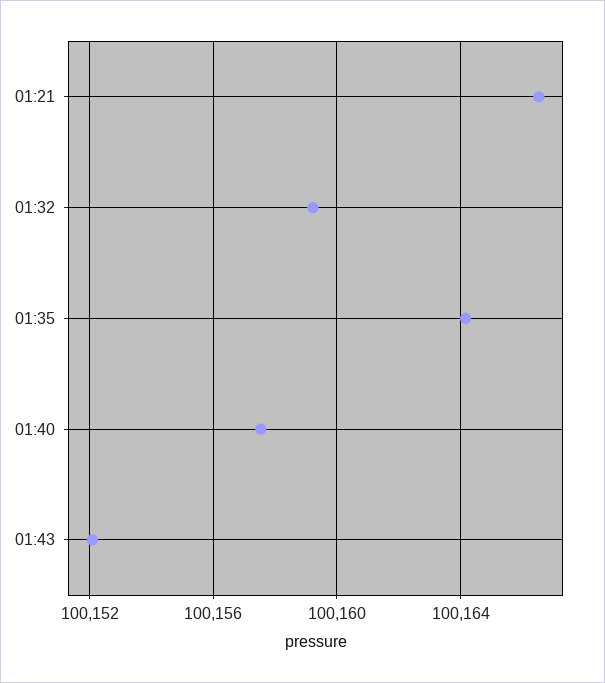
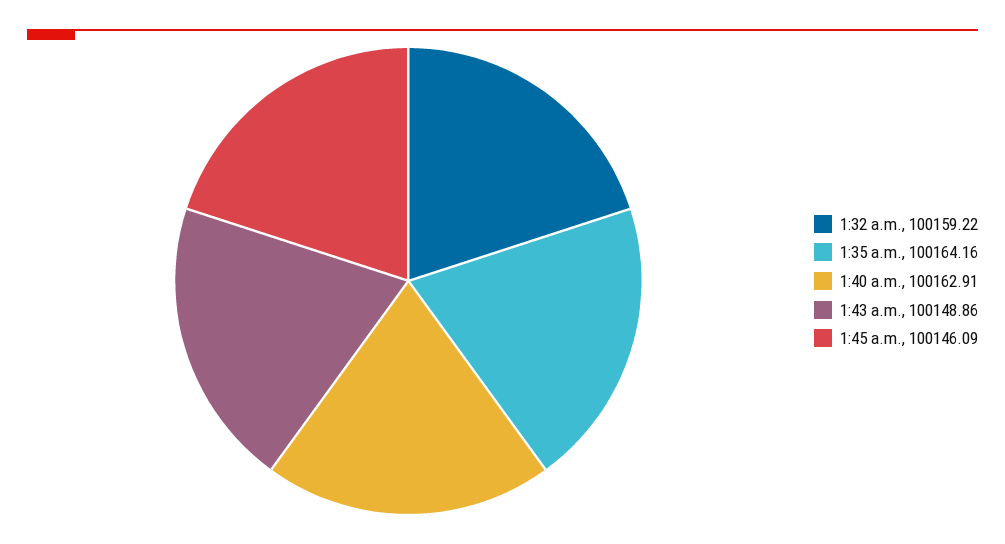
01:21: 100166.5 -> none
01:40: 100157.5 -> 100162.91
01:43: 100152 -> 100148.86
1:45 a.m.: none -> 100146.09

